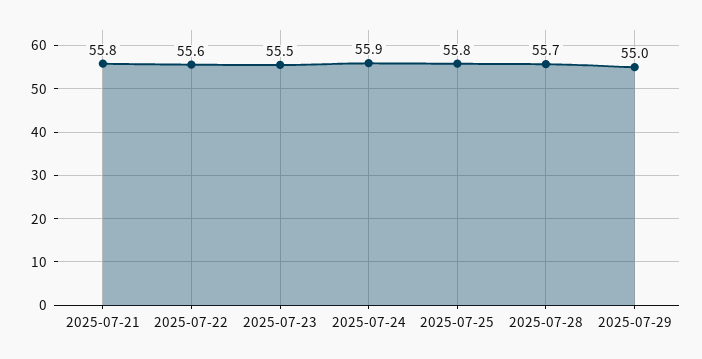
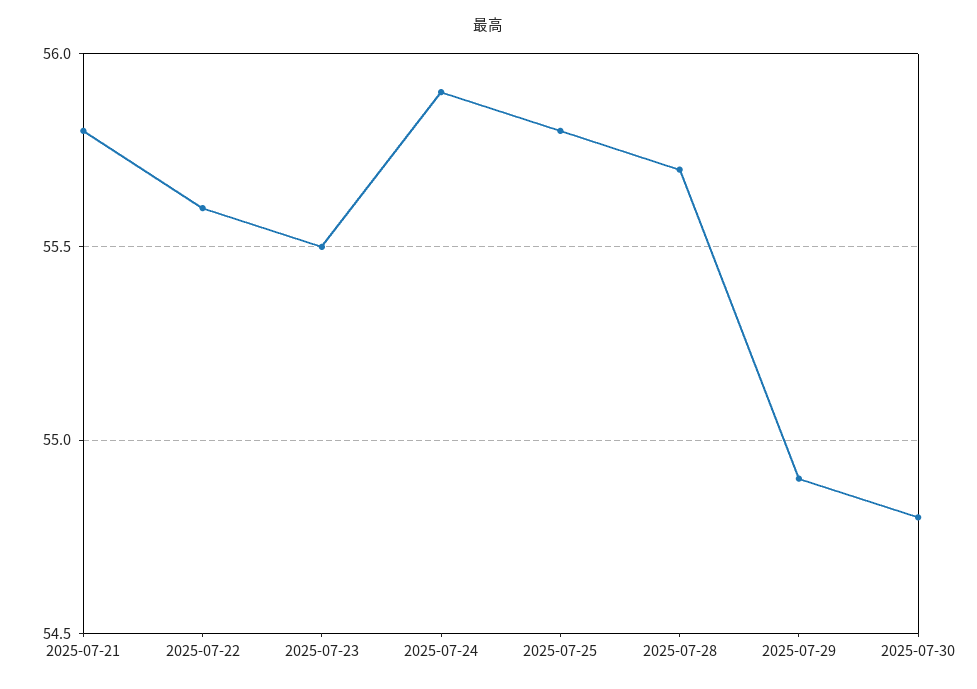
2025-07-29: 55 -> 54.9
2025-07-30: none -> 54.8

